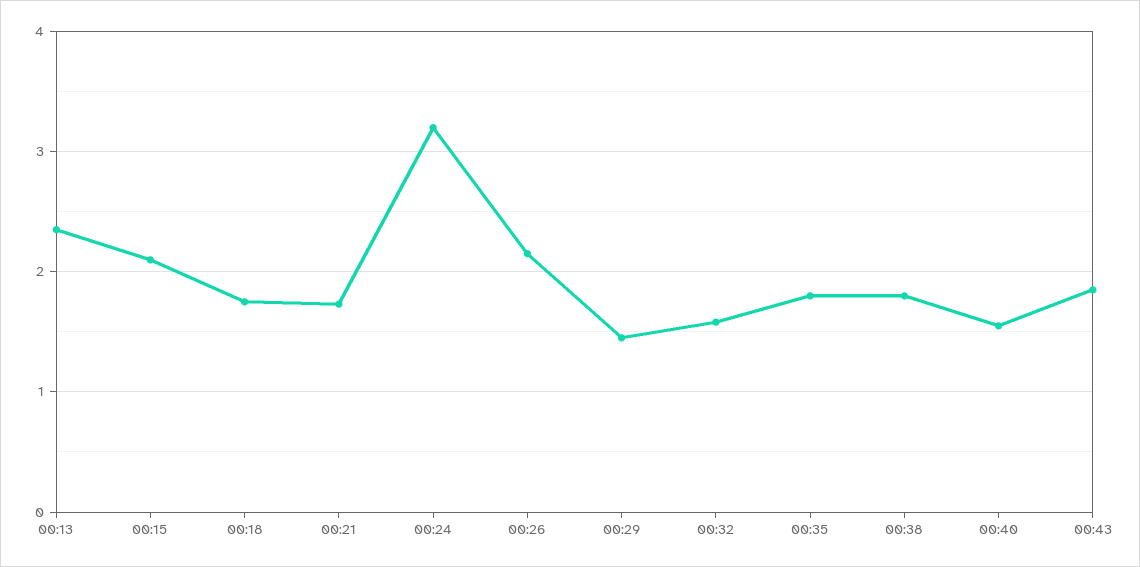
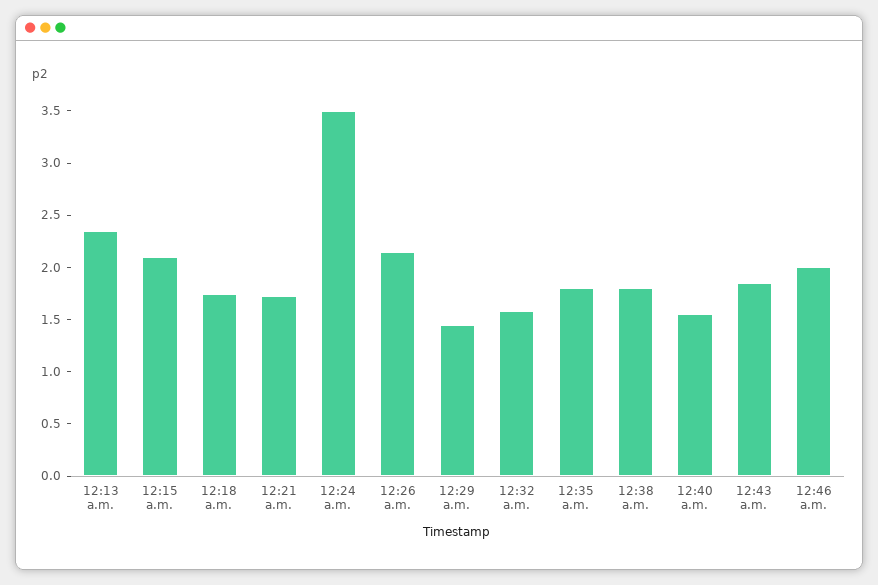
00:24: 3.2 -> 3.5
12:46 a.m.: none -> 2

